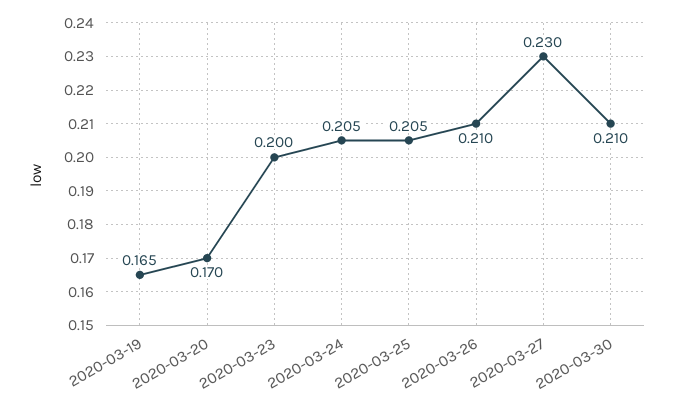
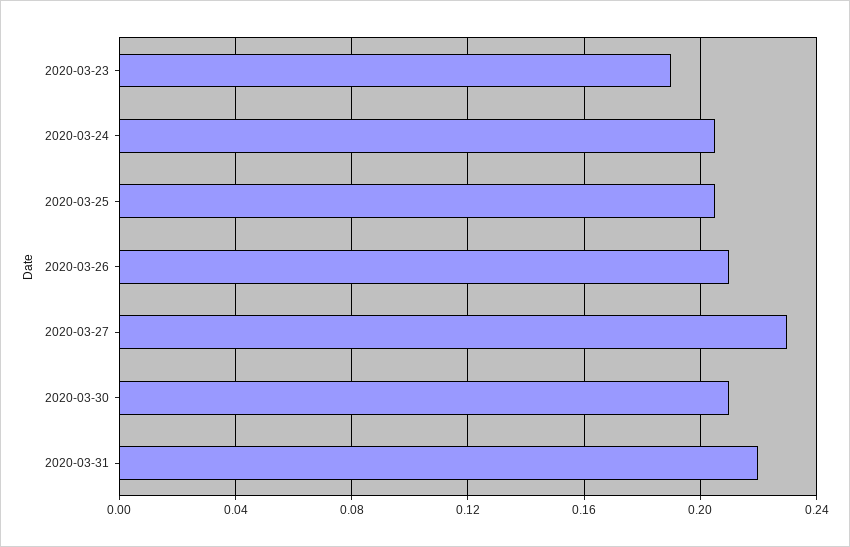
2020-03-19: 0.165 -> none
2020-03-20: 0.17 -> none
2020-03-23: 0.2 -> 0.19
2020-03-31: none -> 0.22

